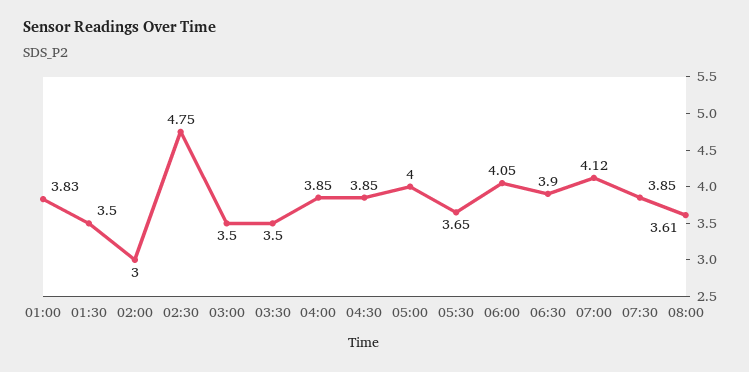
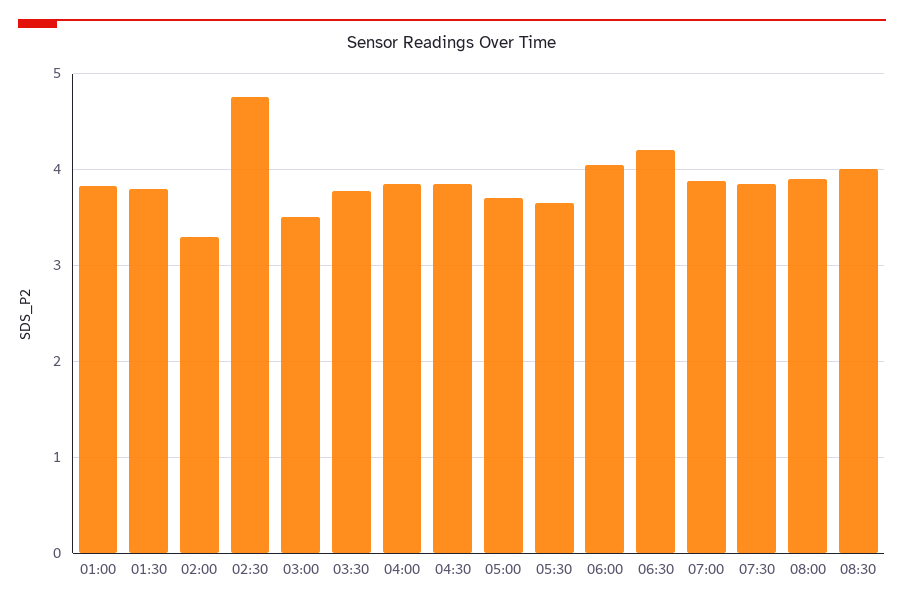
01:30: 3.5 -> 3.8
02:00: 3 -> 3.3
03:30: 3.5 -> 3.8
05:00: 4 -> 3.7
06:30: 3.9 -> 4.2
07:00: 4.12 -> 3.9
08:00: 3.61 -> 3.9
08:30: none -> 4

